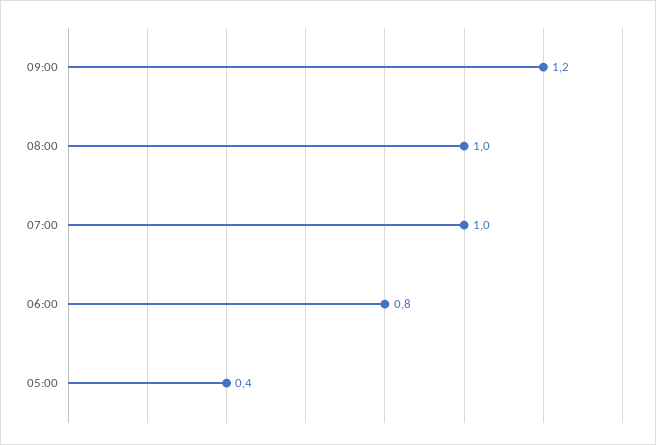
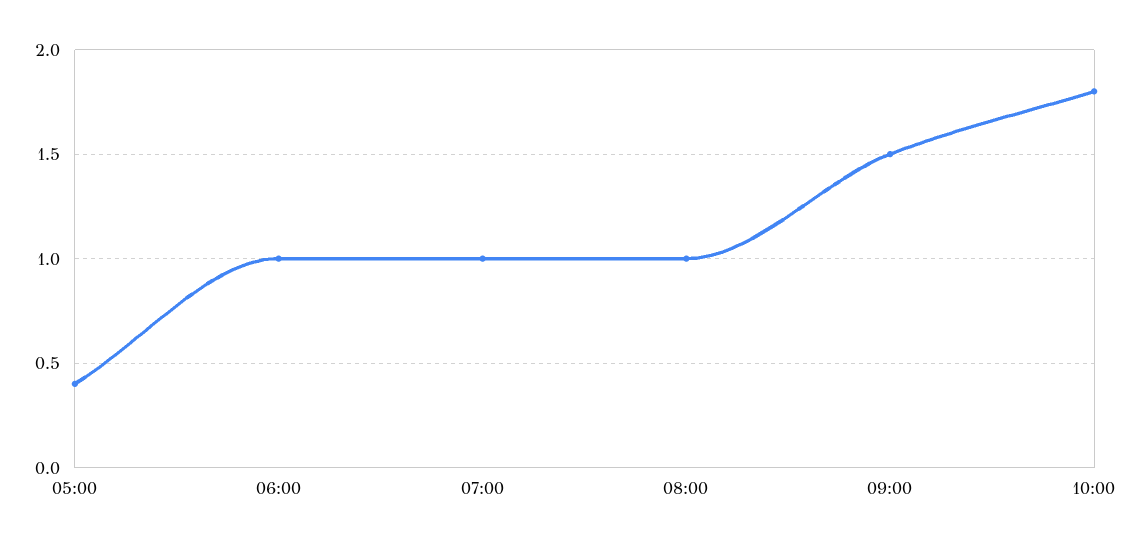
09:00: 1.2 -> 1.5
06:00: 0.8 -> 1
10:00: none -> 1.8

